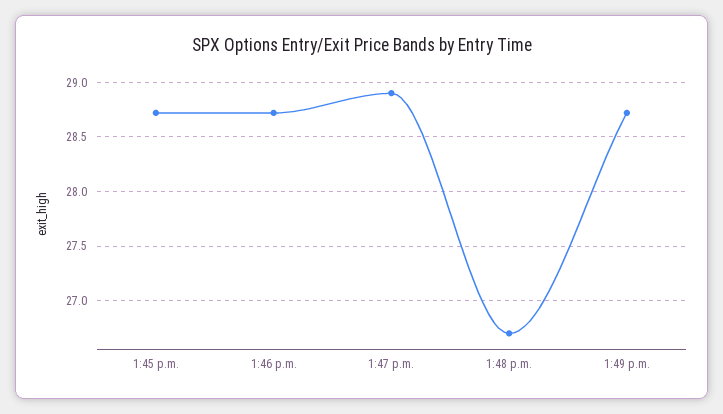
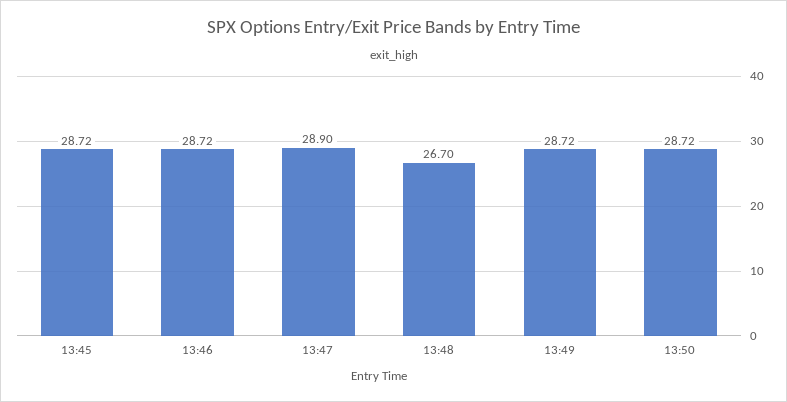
13:50: none -> 28.72

